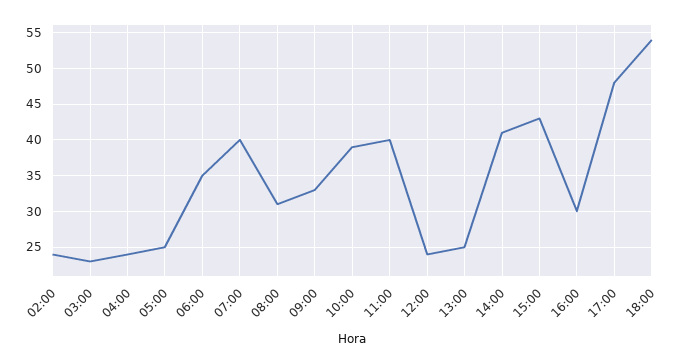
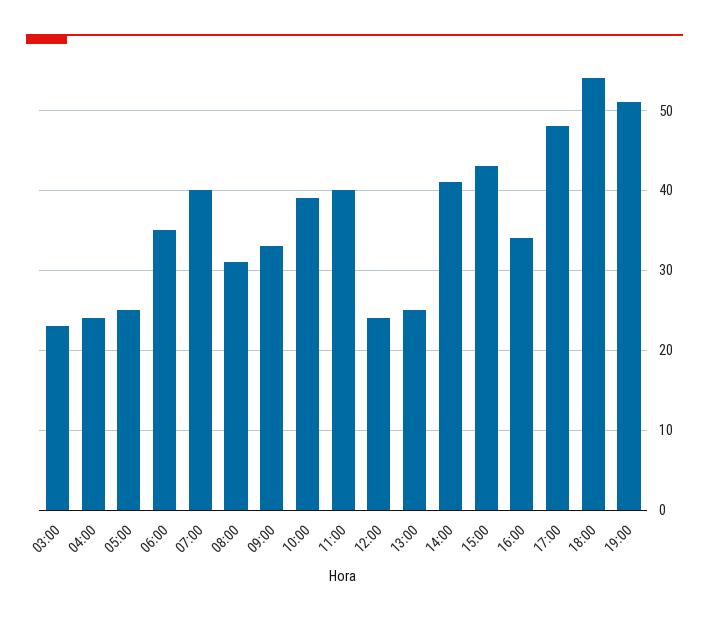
02:00: 24 -> none
16:00: 30 -> 34
19:00: none -> 51

